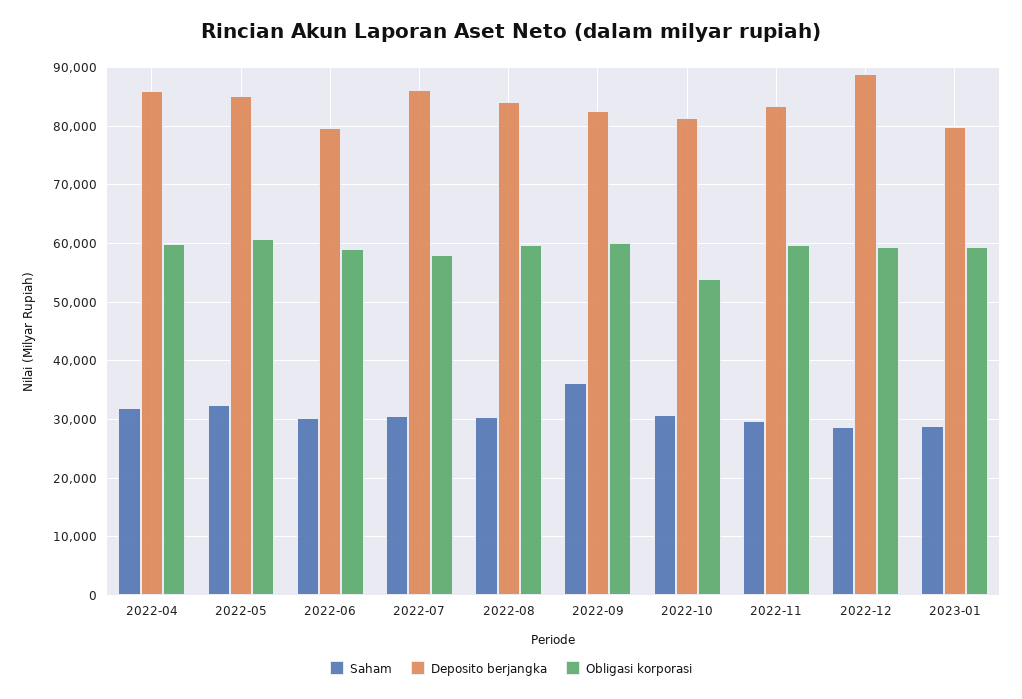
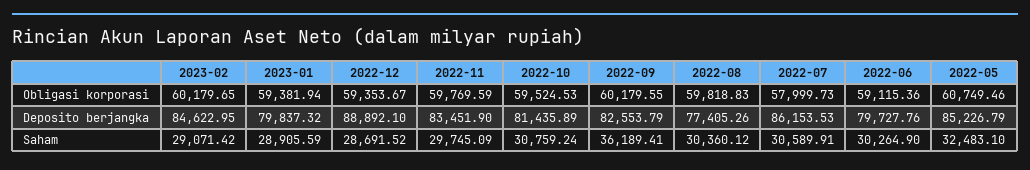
Saham, 2022-04: 32000 -> none
Deposito berjangka, 2022-04: 86000 -> none
Obligasi korporasi, 2022-04: 60000 -> none
Deposito berjangka, 2022-08: 84000 -> 77405.26
Obligasi korporasi, 2022-10: 54000 -> 59524.53
Obligasi korporasi, 2023-02: none -> 60179.65
Deposito berjangka, 2023-02: none -> 84622.95
Saham, 2023-02: none -> 29071.42

